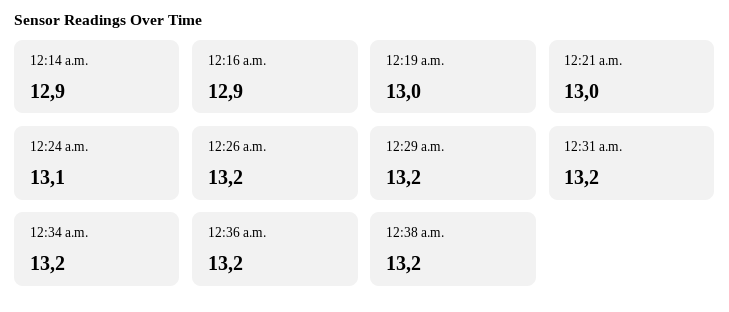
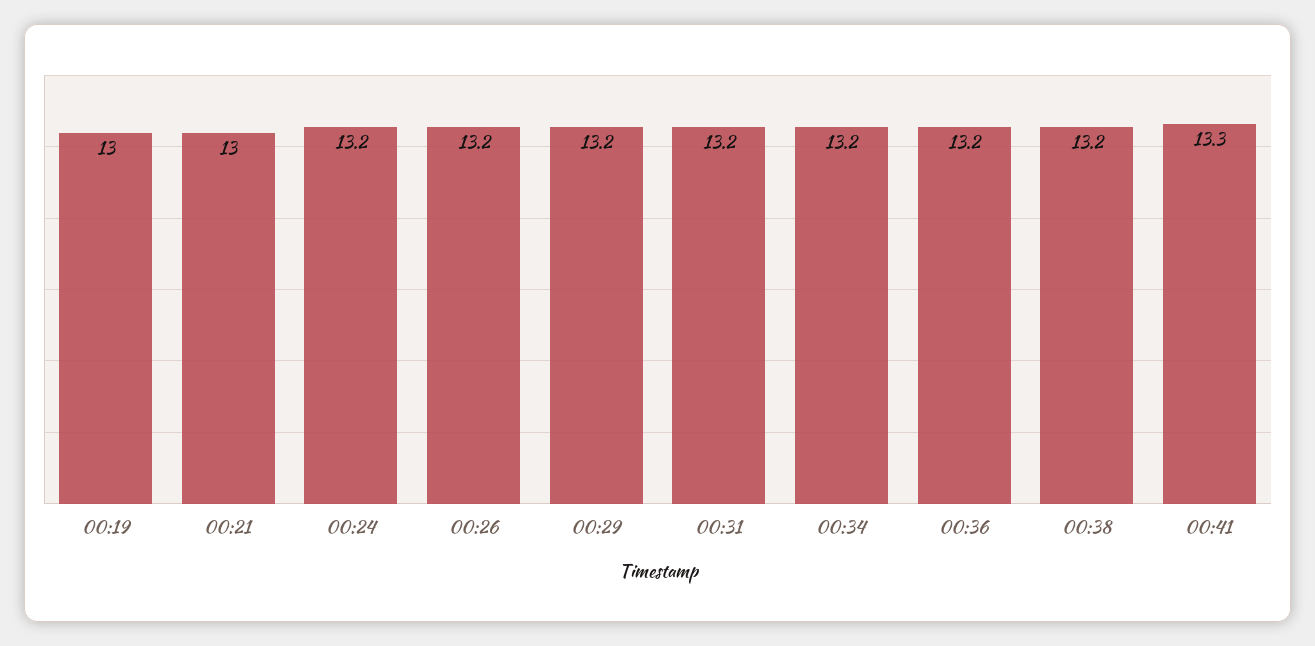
12:14 a.m.: 12.9 -> none
12:16 a.m.: 12.9 -> none
12:24 a.m.: 13.1 -> 13.2
00:41: none -> 13.3

